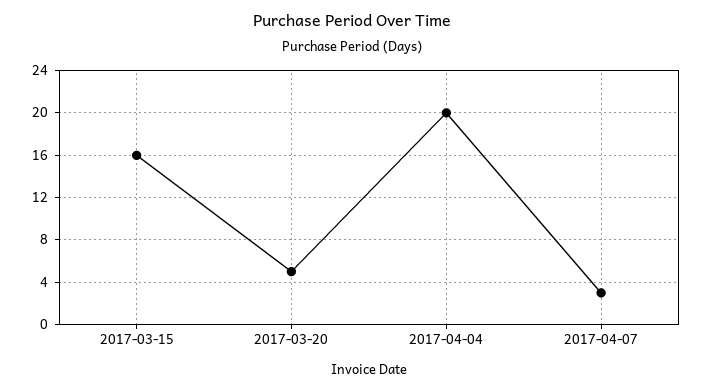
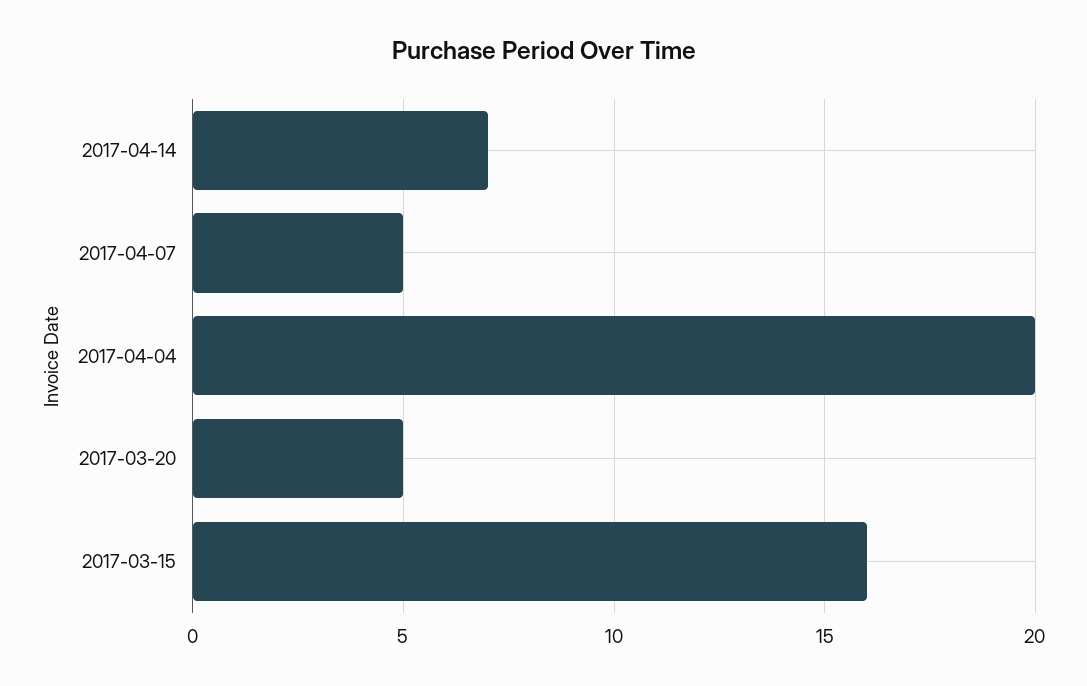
2017-04-07: 3 -> 5
2017-04-14: none -> 7

